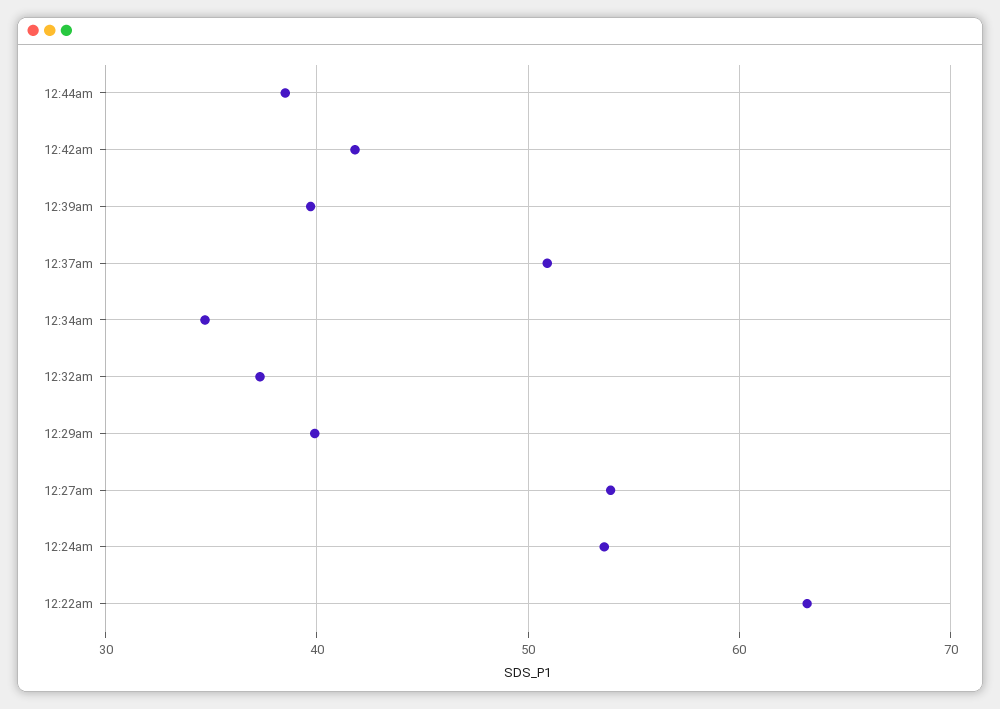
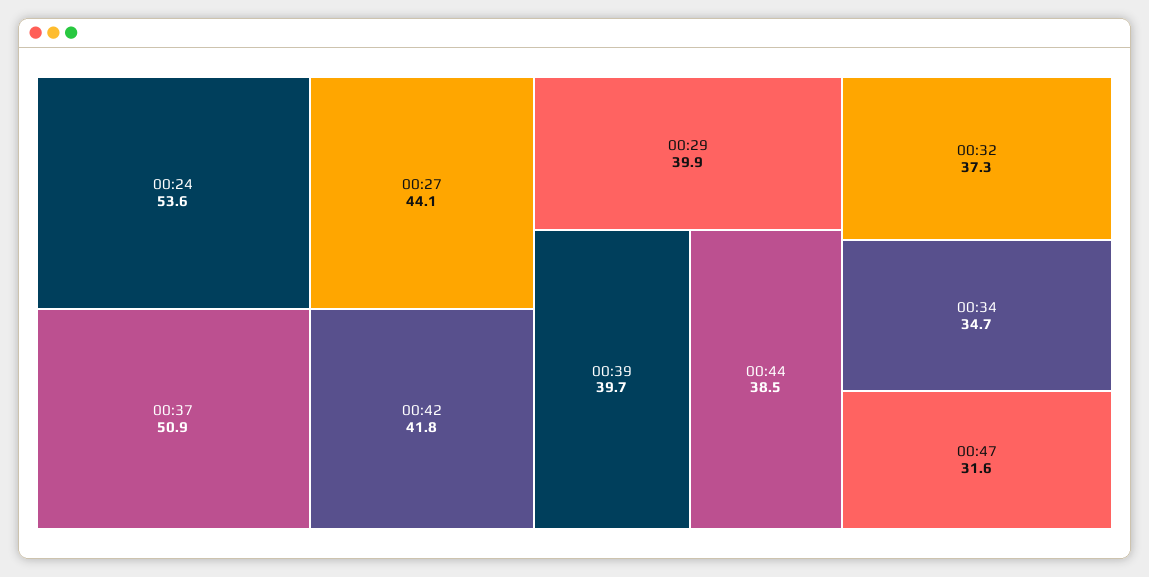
12:27am: 54 -> 44.1
12:22am: 63 -> none
00:47: none -> 31.6

